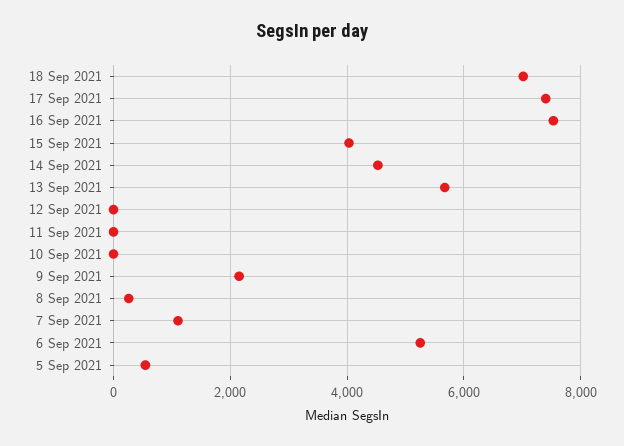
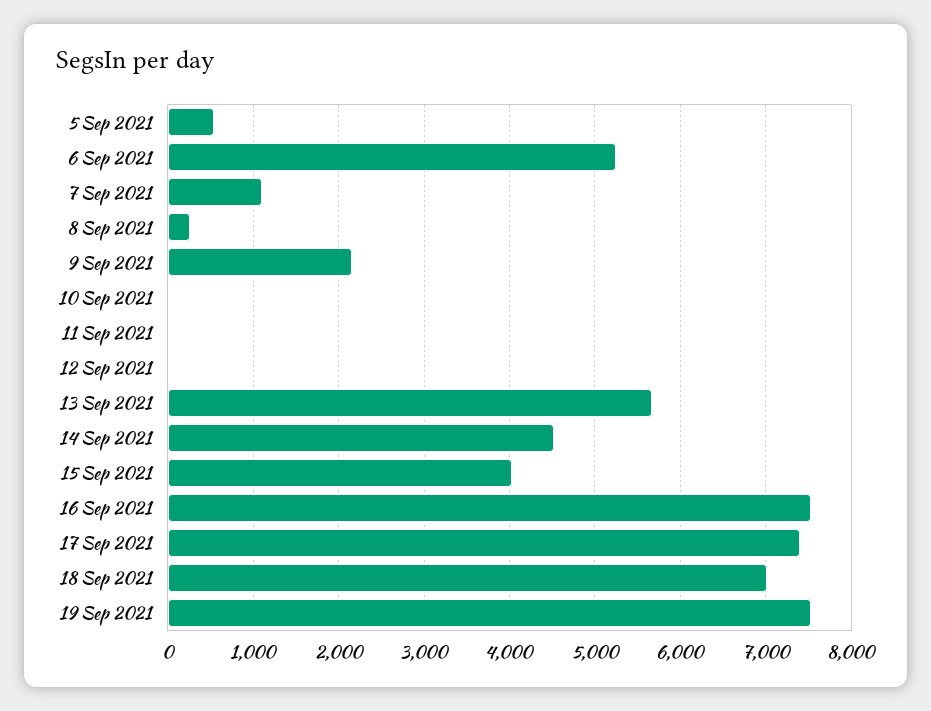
19 Sep 2021: none -> 7500

